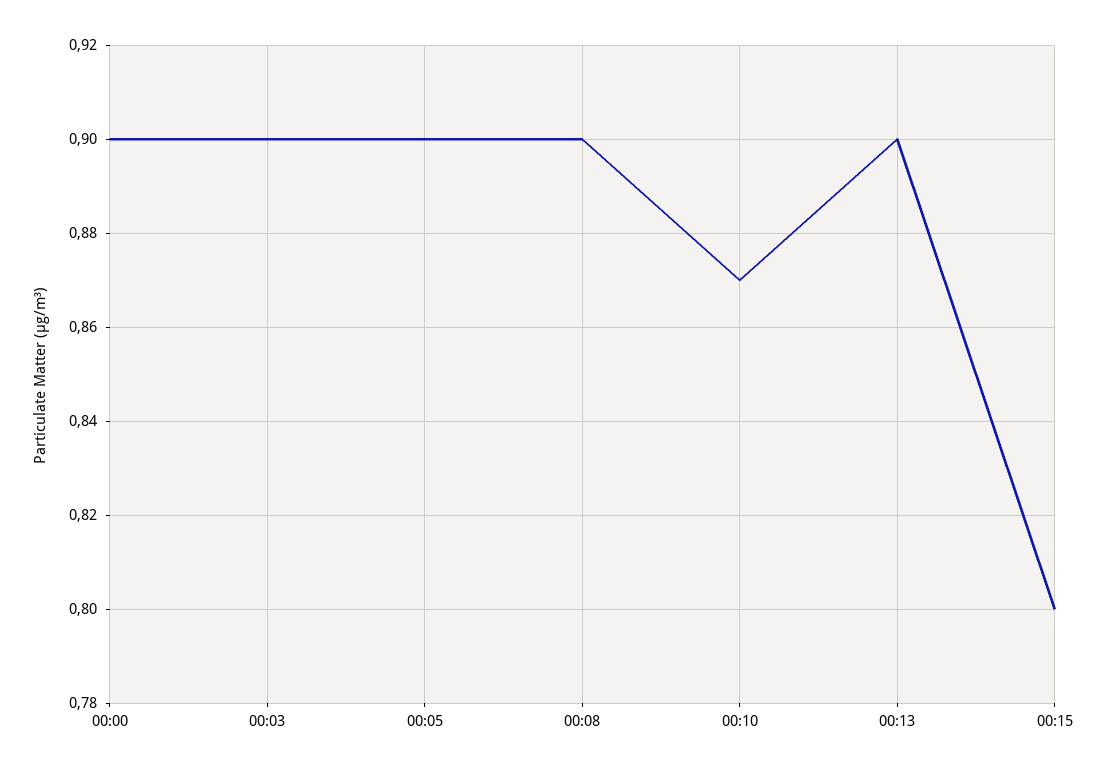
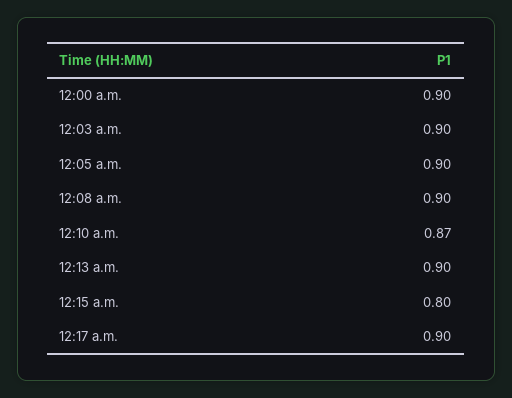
12:17 a.m.: none -> 0.9

